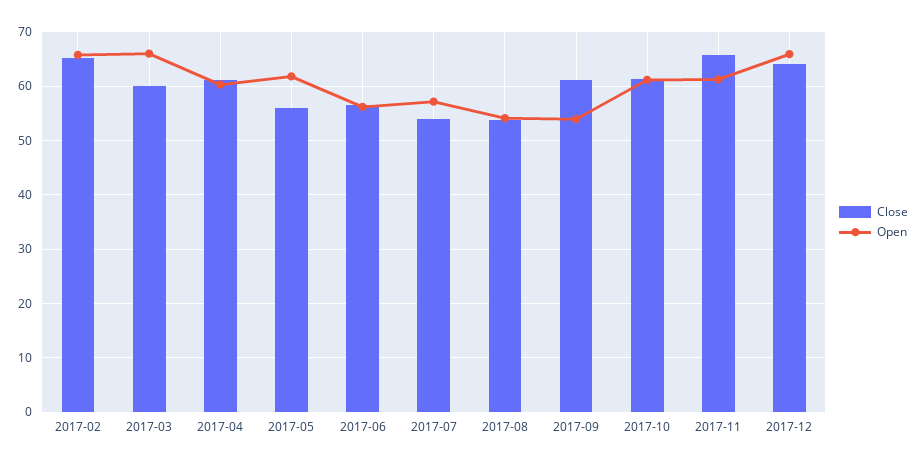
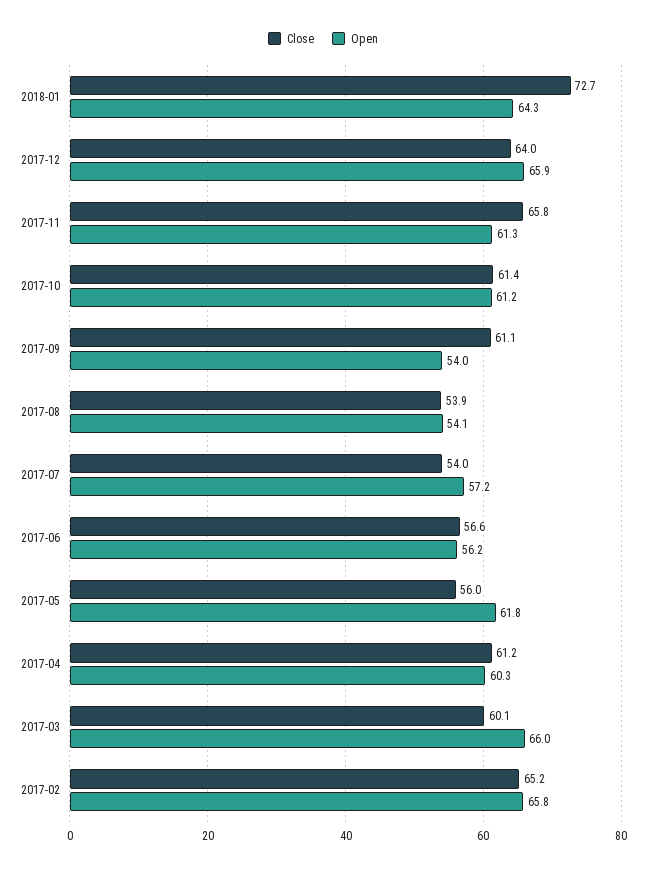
Close, 2018-01: none -> 72.7
Open, 2018-01: none -> 64.3

